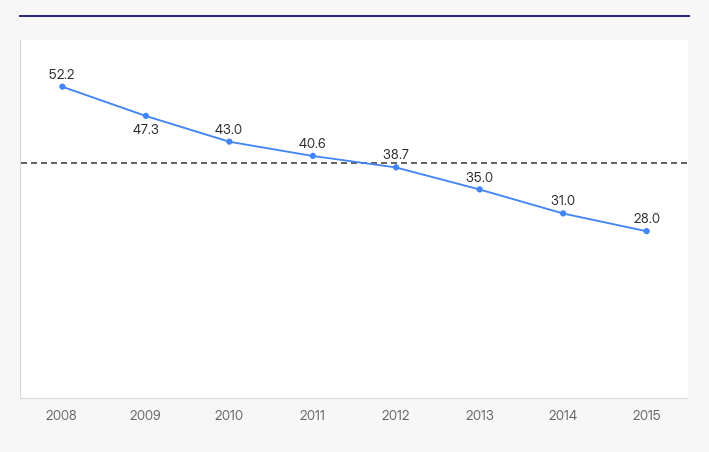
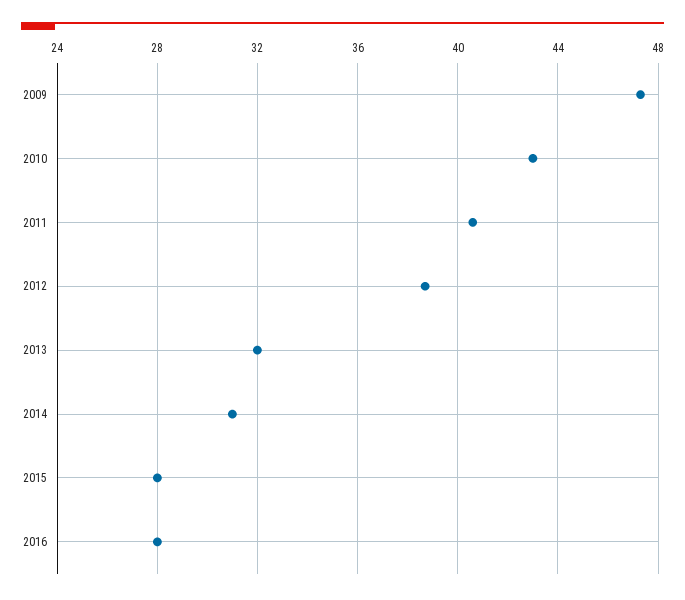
2008: 52.2 -> none
2013: 35 -> 32
2016: none -> 28

